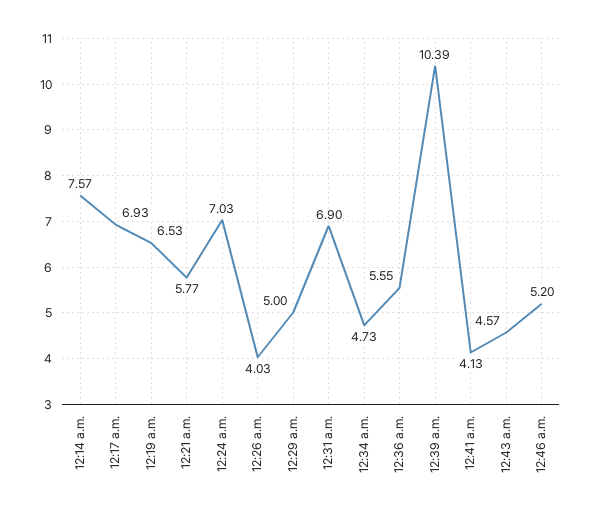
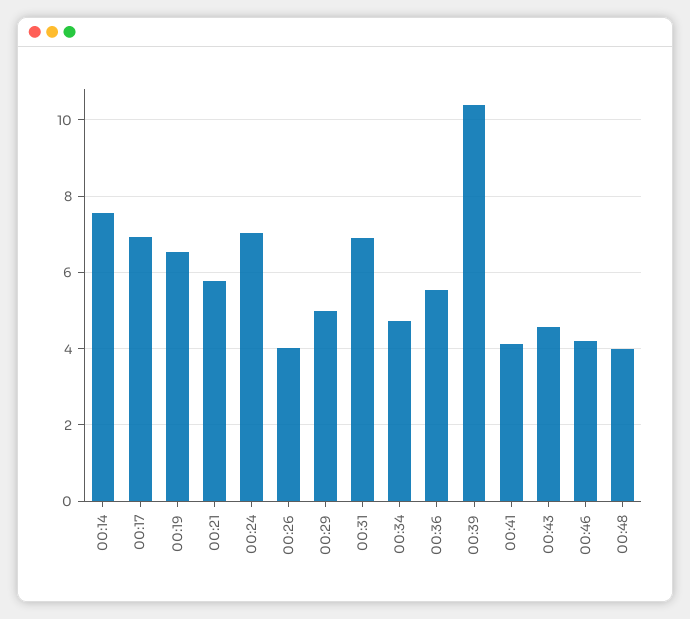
12:46 a.m.: 5.2 -> 4.2
00:48: none -> 4

